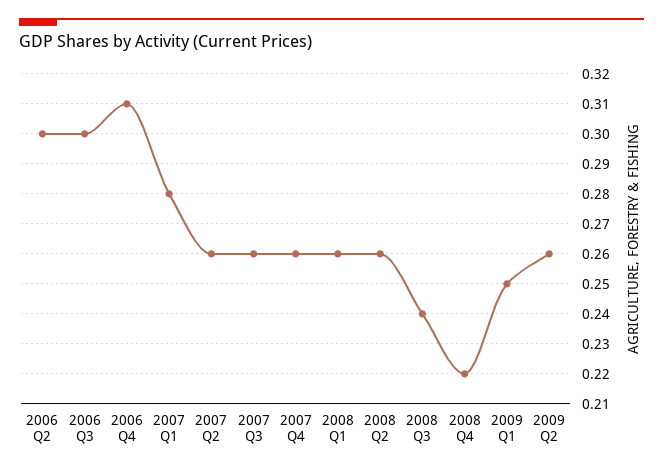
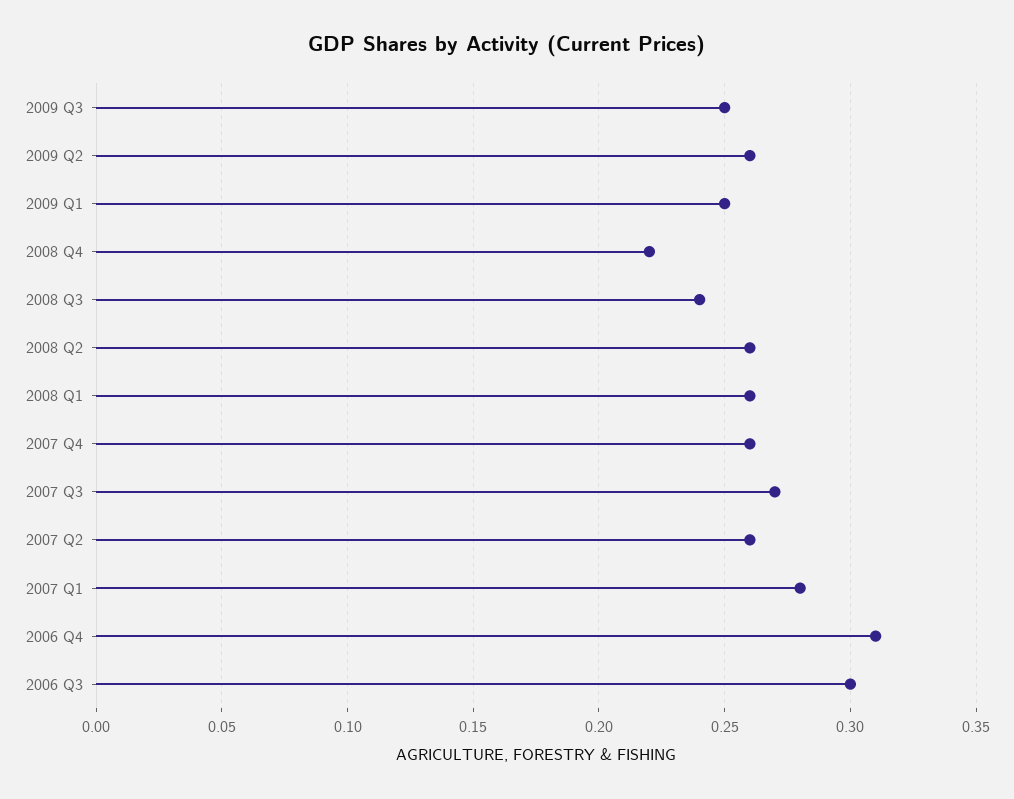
2006 Q2: 0.3 -> none
2007 Q3: 0.26 -> 0.27
2009 Q3: none -> 0.25

